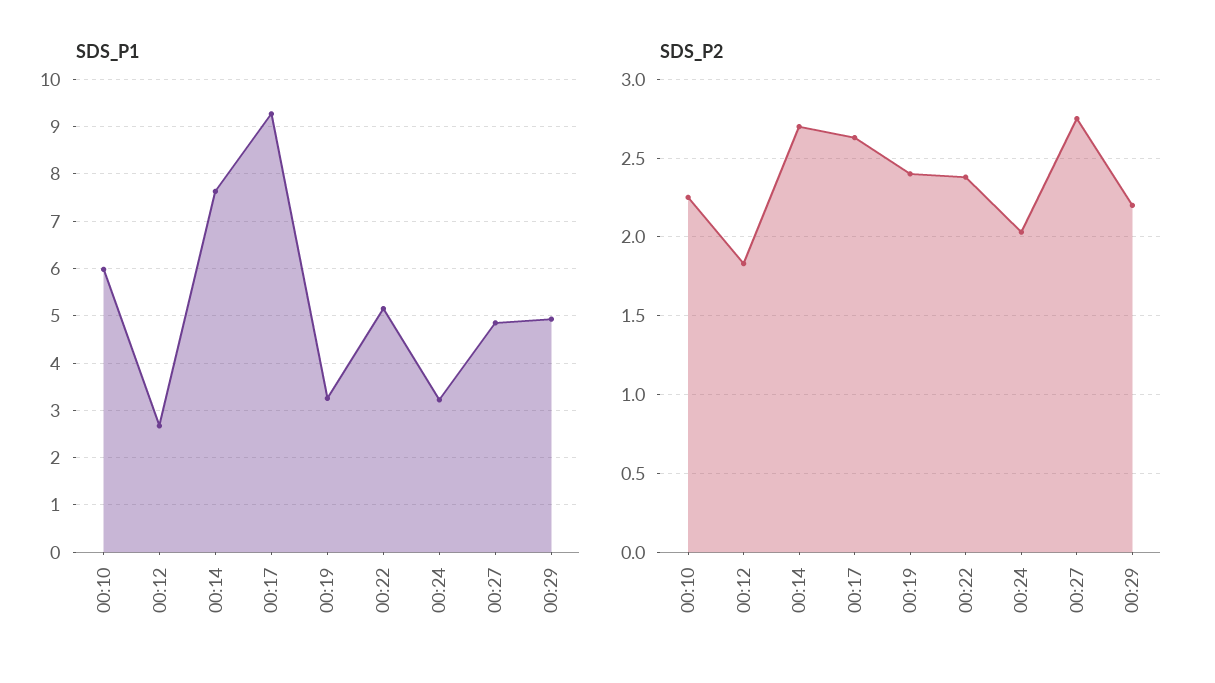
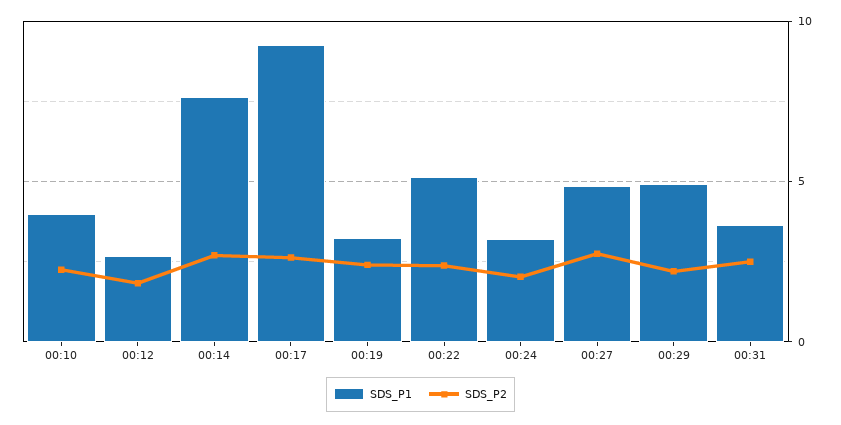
SDS_P1, 00:10: 6 -> 4
SDS_P1, 00:31: none -> 3.5
SDS_P2, 00:31: none -> 2.5

